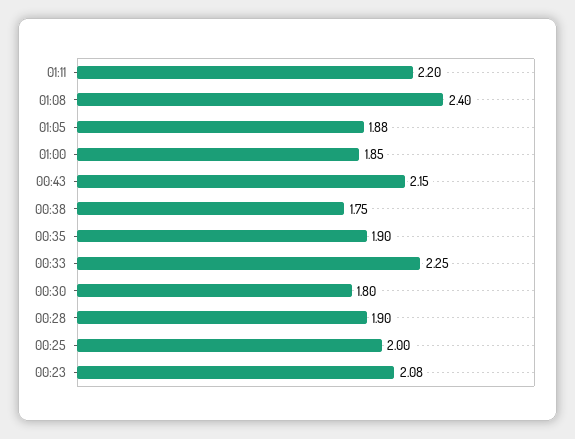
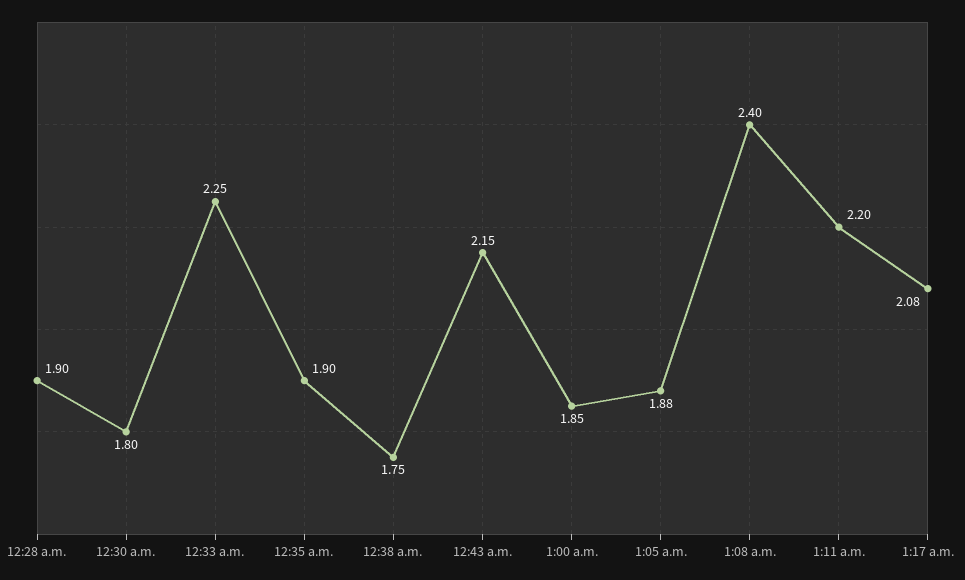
00:25: 2 -> none
00:23: 2.08 -> none
1:17 a.m.: none -> 2.08

